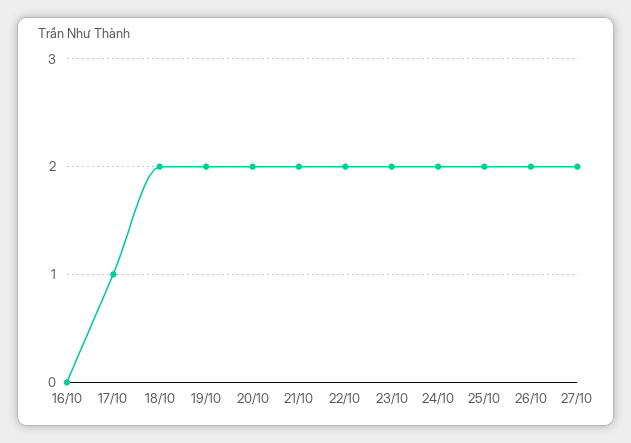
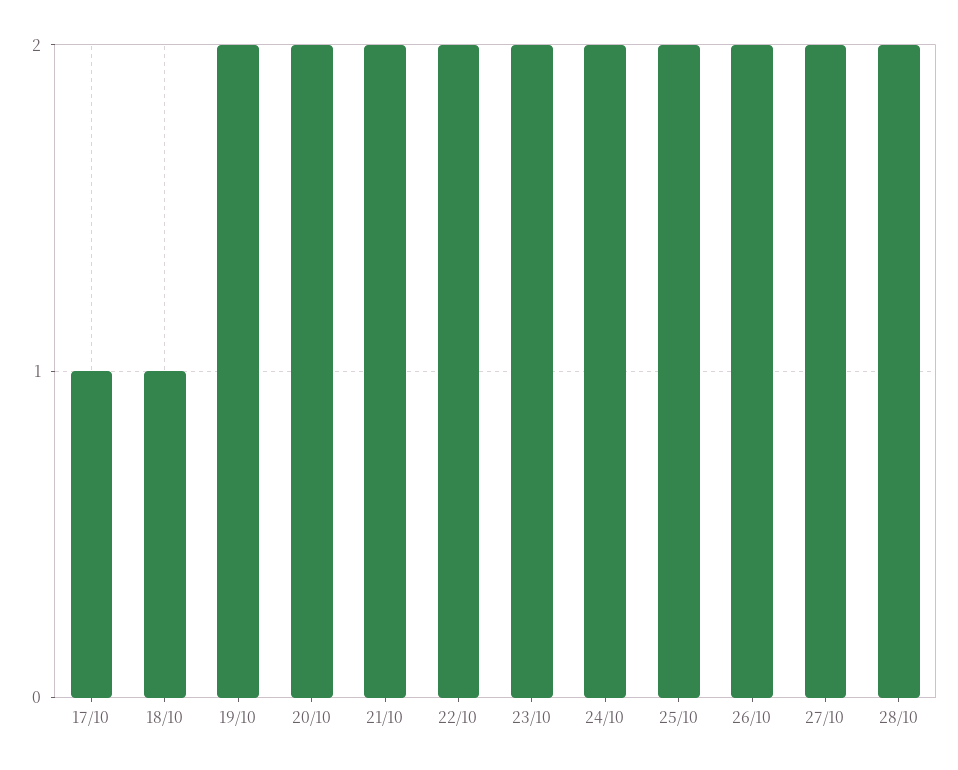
16/10: 0 -> none
18/10: 2 -> 1
28/10: none -> 2

